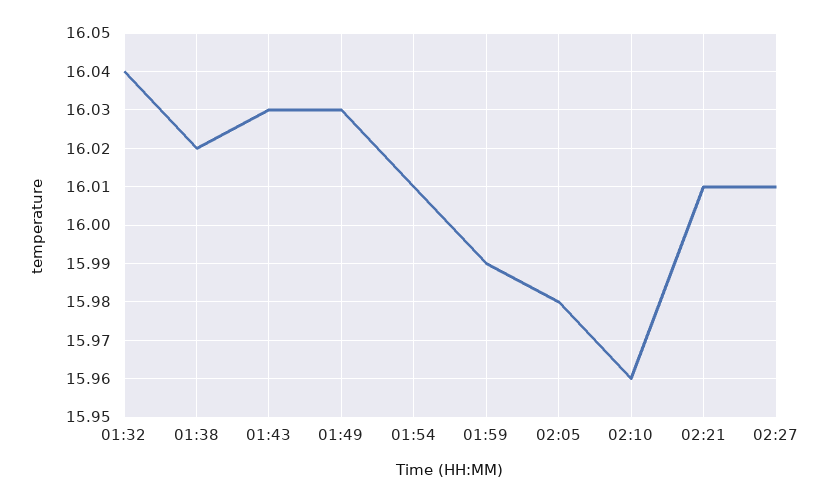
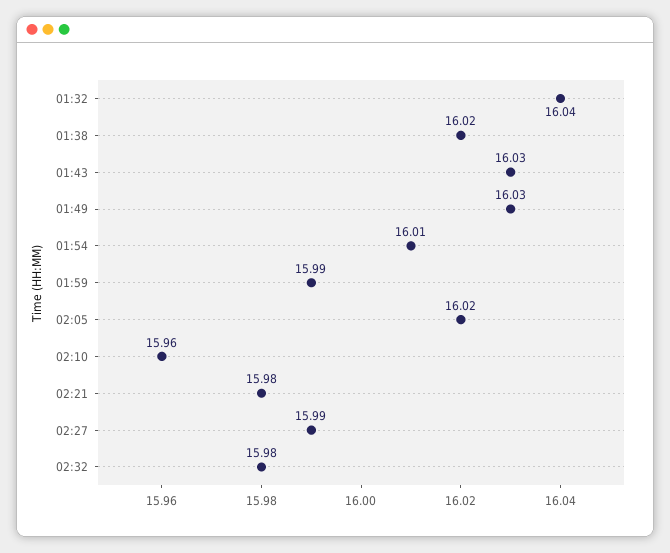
02:05: 15.98 -> 16.02
02:21: 16.01 -> 15.98
02:27: 16.01 -> 15.99
02:32: none -> 15.98

